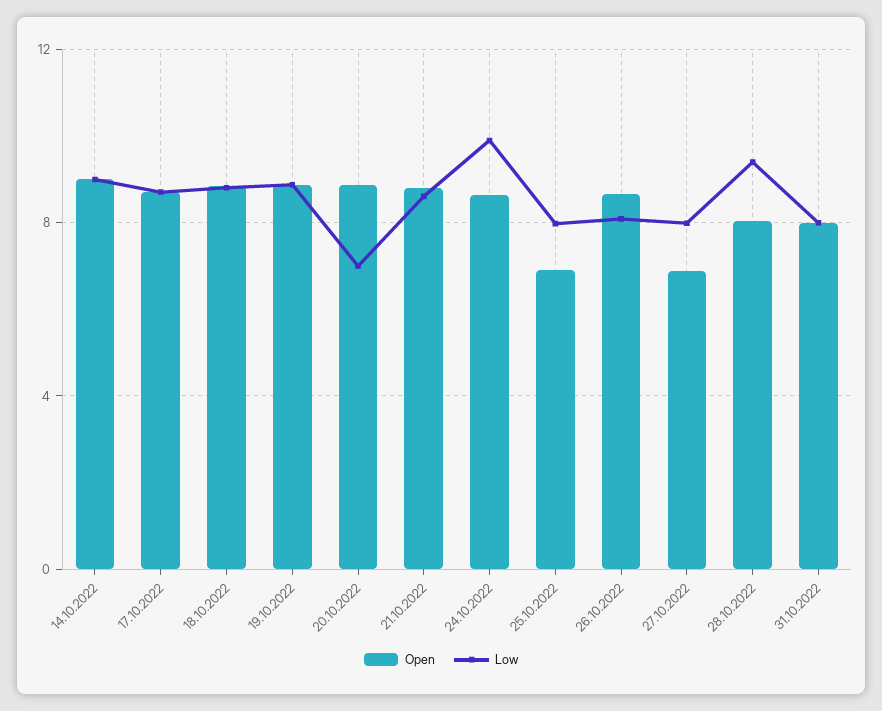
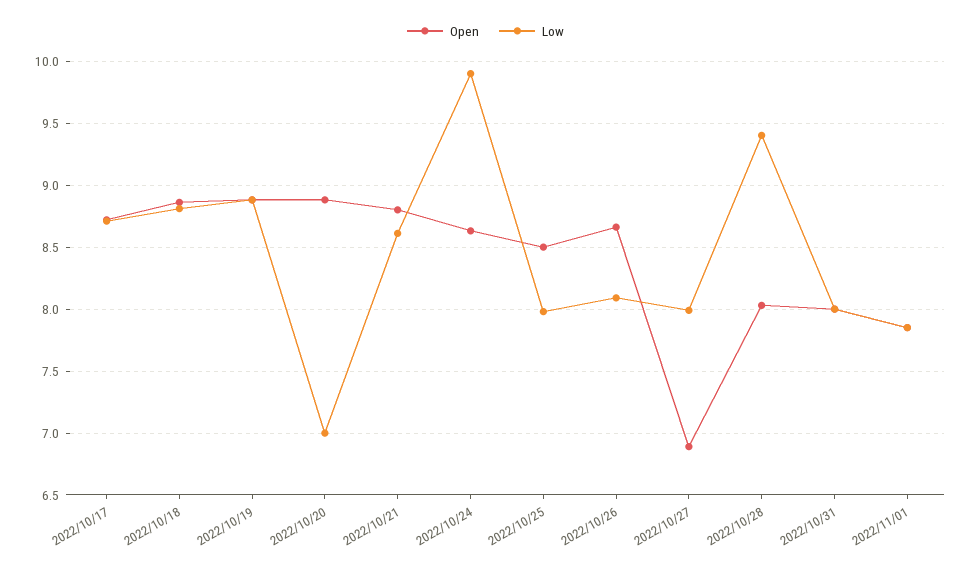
Open, 14.10.2022: 9 -> none
Low, 14.10.2022: 9 -> none
Open, 25.10.2022: 7 -> 8.5
Open, 2022/11/01: none -> 7.85
Low, 2022/11/01: none -> 7.85

